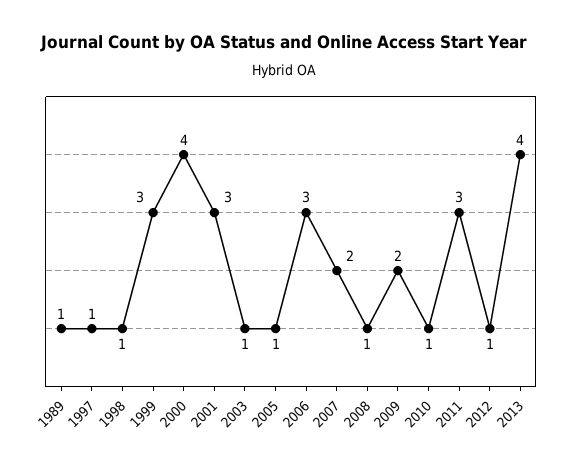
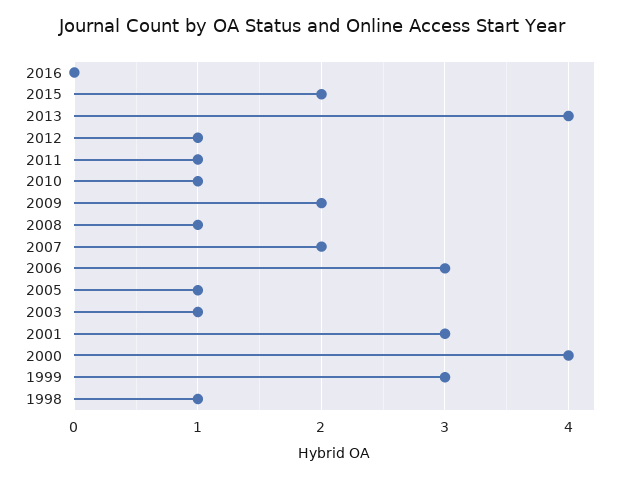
1989: 1 -> none
1997: 1 -> none
2011: 3 -> 1
2016: none -> 0
2015: none -> 2

